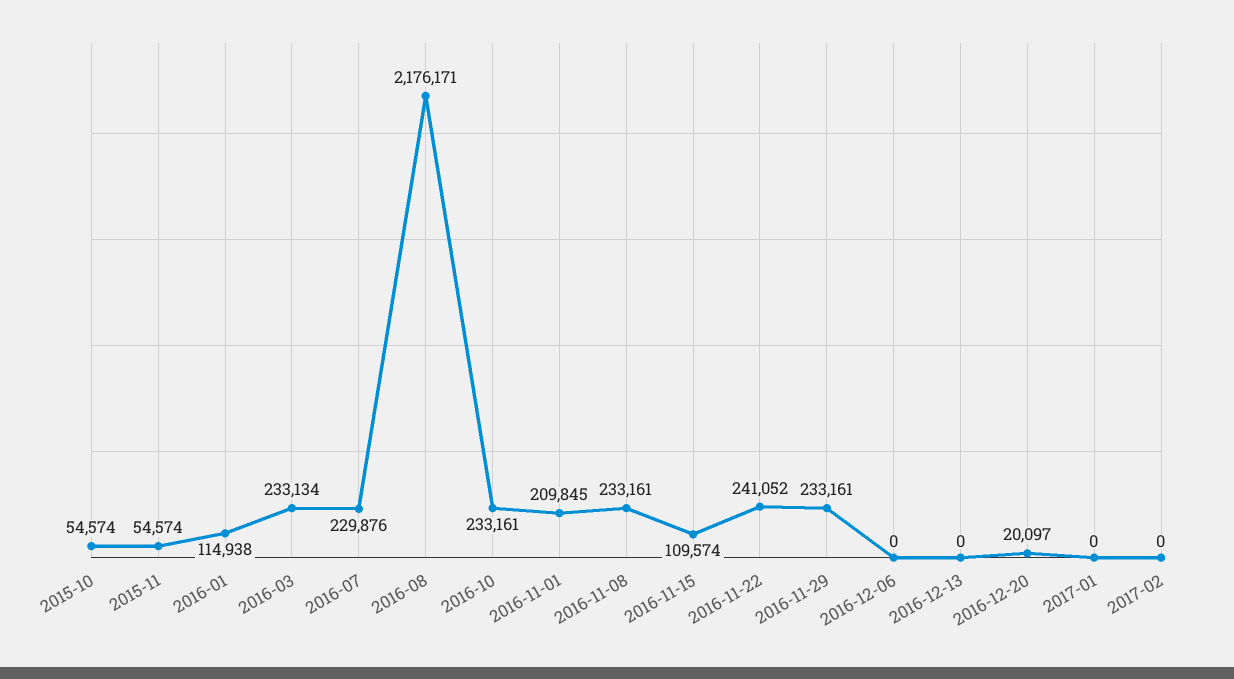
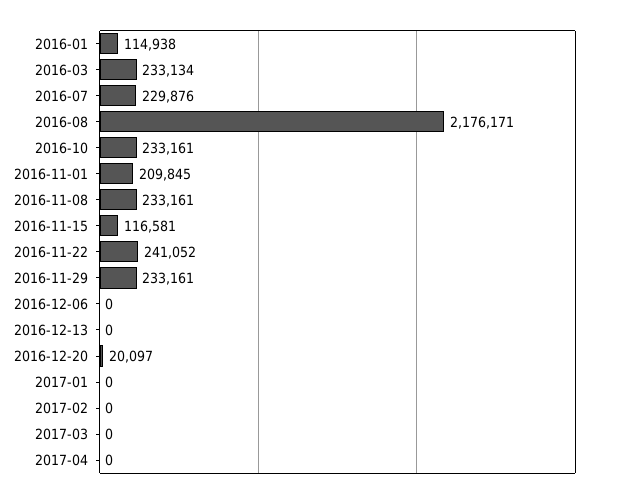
2015-10: 54574 -> none
2015-11: 54574 -> none
2016-11-15: 109574 -> 116581
2017-03: none -> 0
2017-04: none -> 0

